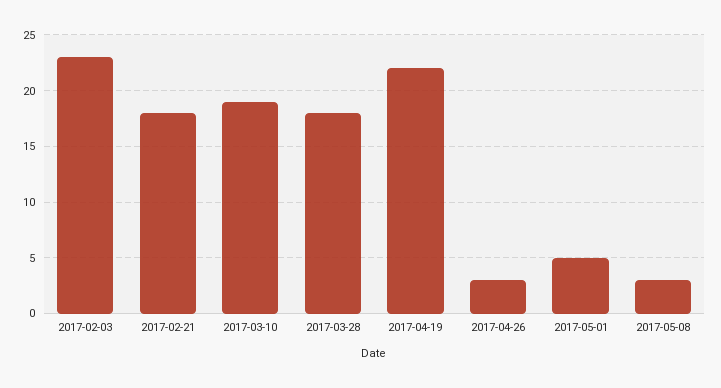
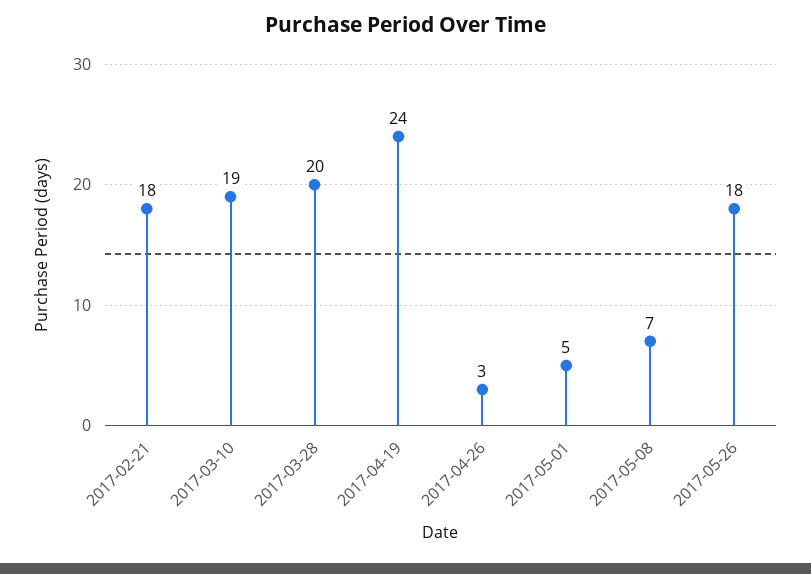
2017-02-03: 23 -> none
2017-03-28: 18 -> 20
2017-04-19: 22 -> 24
2017-05-08: 3 -> 7
2017-05-26: none -> 18

